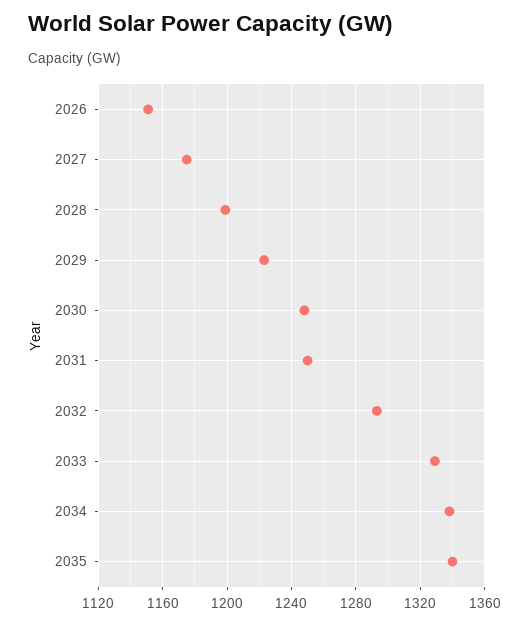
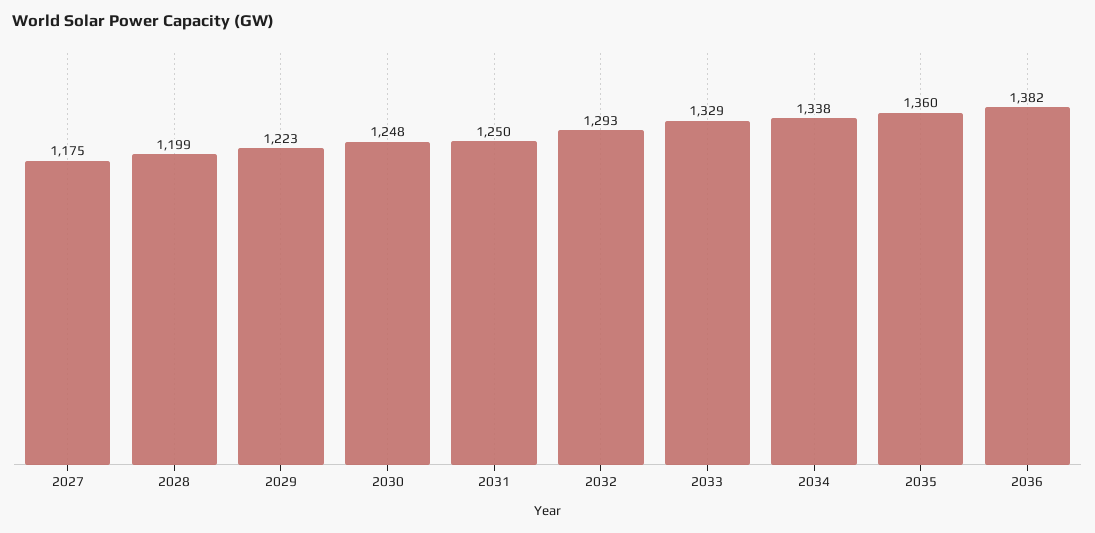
2026: 1150 -> none
2035: 1340 -> 1360
2036: none -> 1382

